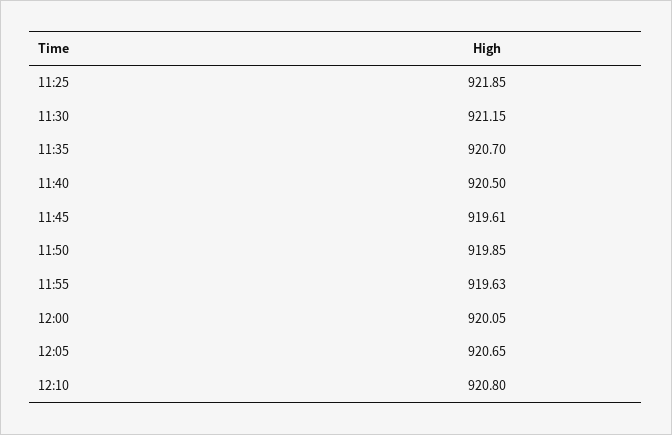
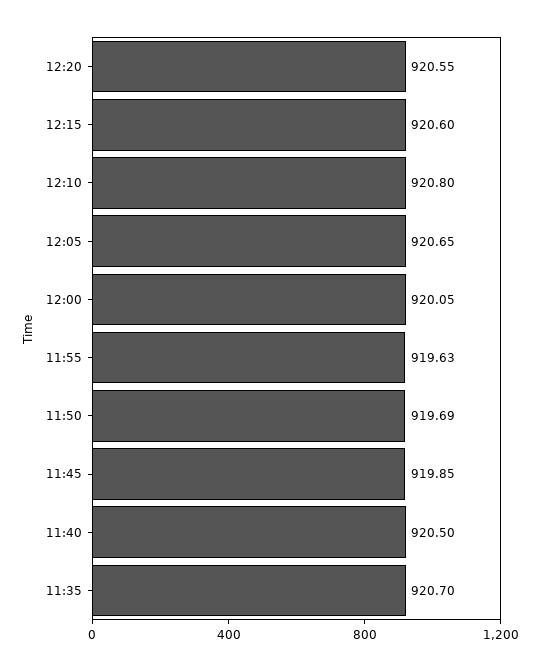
11:25: 921.85 -> none
11:30: 921.15 -> none
11:45: 919.61 -> 919.85
11:50: 919.85 -> 919.69
12:20: none -> 920.55
12:15: none -> 920.6

